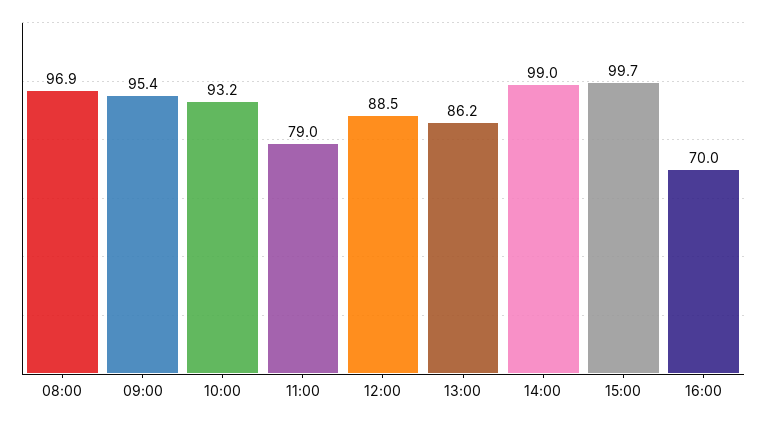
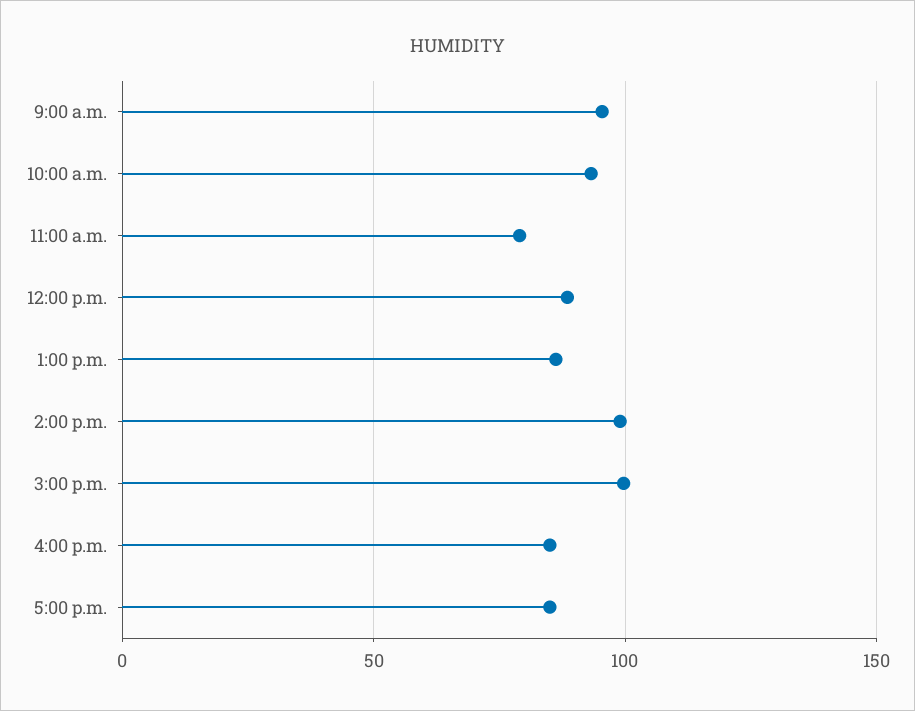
08:00: 96.9 -> none
16:00: 70 -> 85
5:00 p.m.: none -> 85

